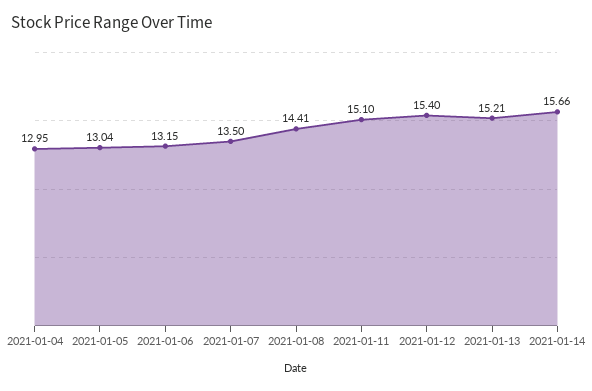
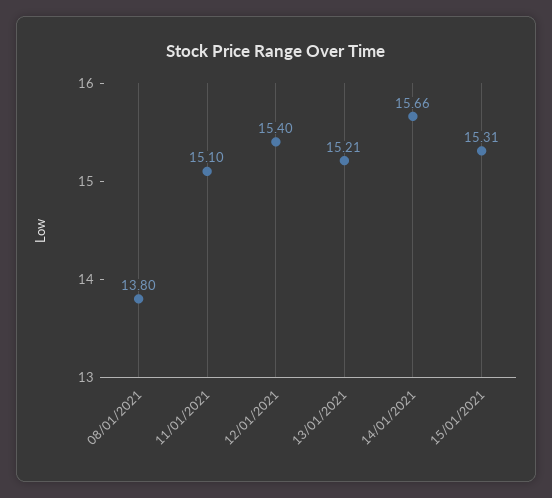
2021-01-04: 12.95 -> none
2021-01-05: 13.04 -> none
2021-01-06: 13.15 -> none
2021-01-07: 13.5 -> none
2021-01-08: 14.41 -> 13.8
15/01/2021: none -> 15.31

